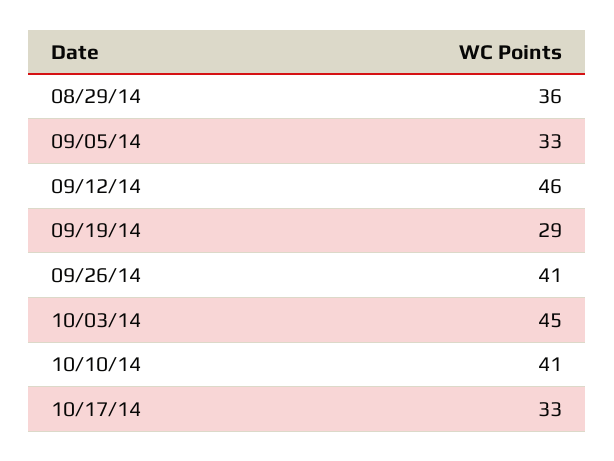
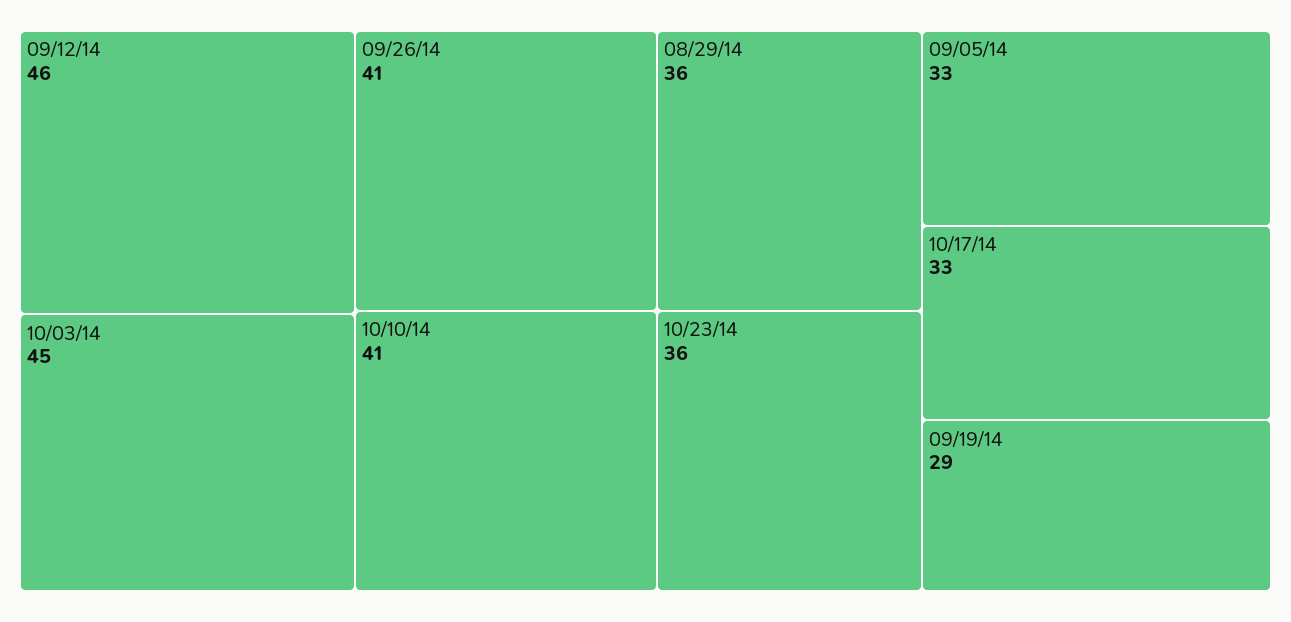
10/23/14: none -> 36

